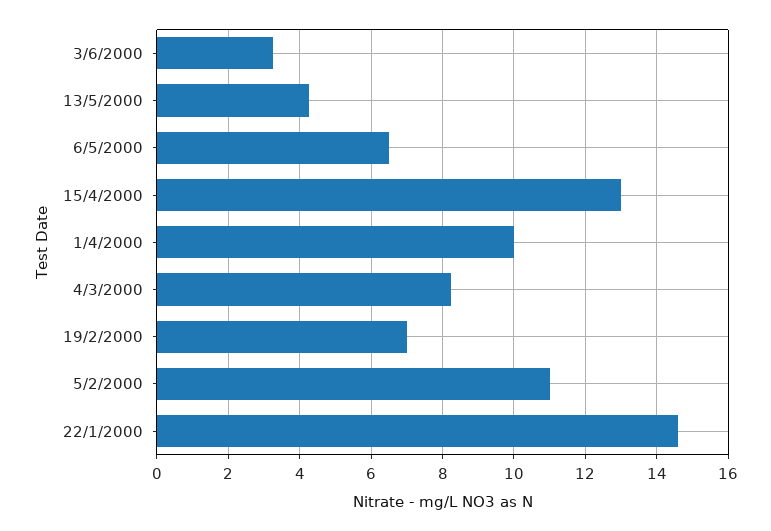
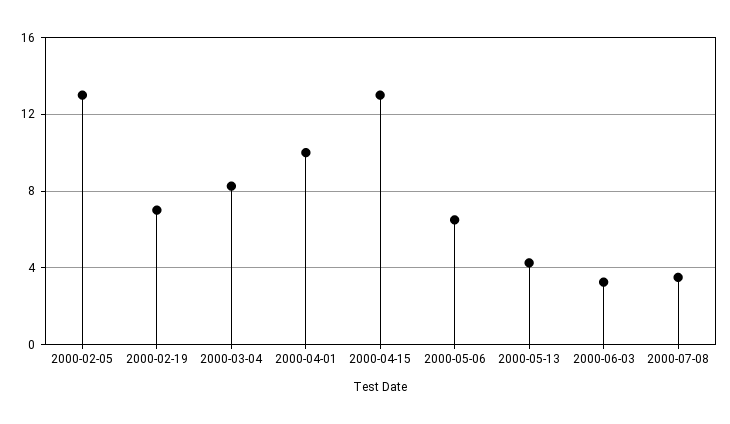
5/2/2000: 11 -> 13
22/1/2000: 14.6 -> none
2000-07-08: none -> 3.5

